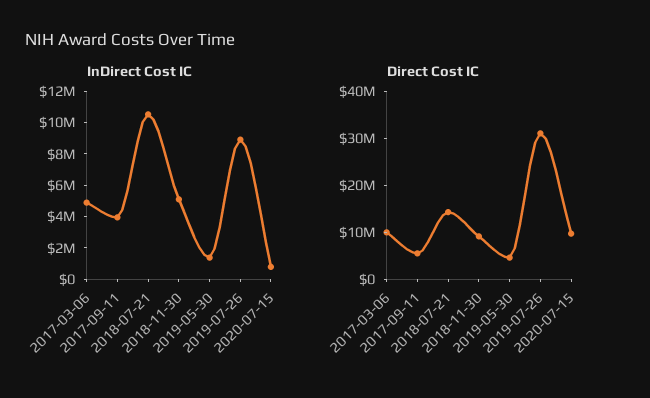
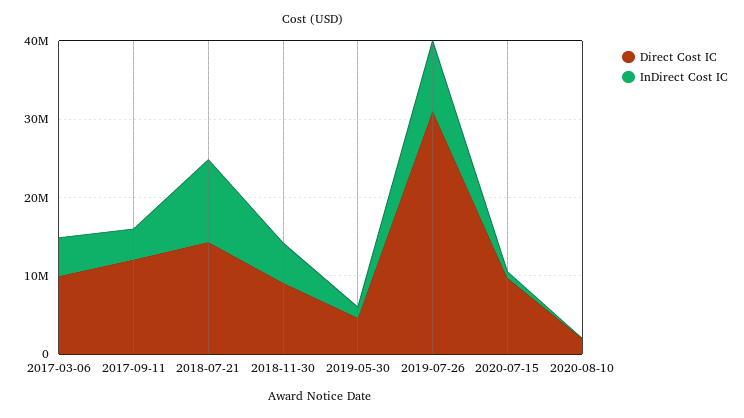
Direct Cost IC, 2017-09-11: 6000000 -> 12000000
Direct Cost IC, 2020-08-10: none -> 2000000
InDirect Cost IC, 2020-08-10: none -> 0

